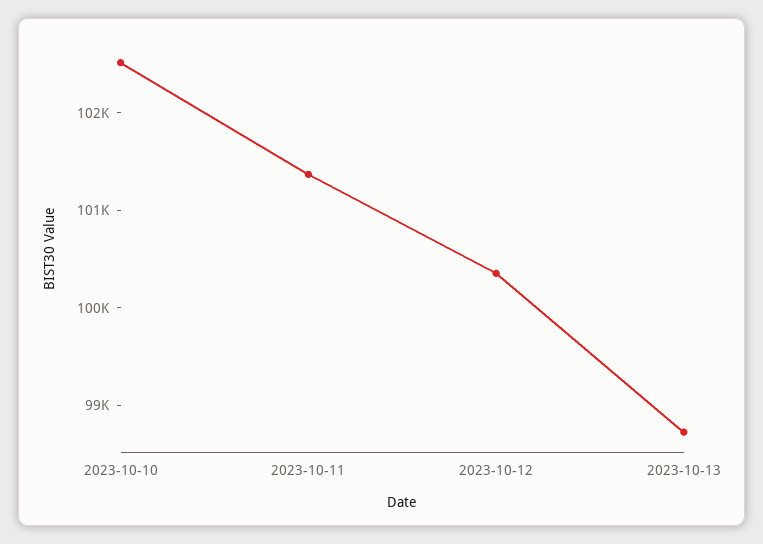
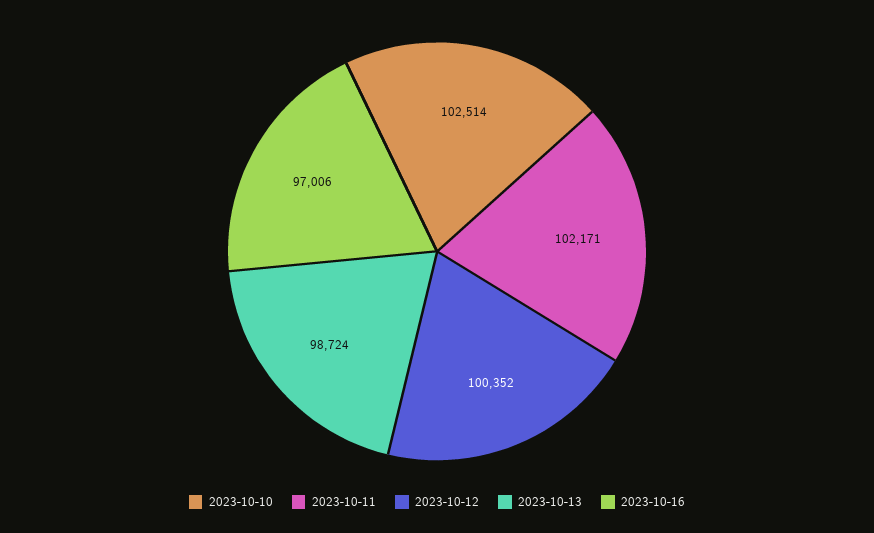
2023-10-11: 101400 -> 102171
2023-10-16: none -> 97006

